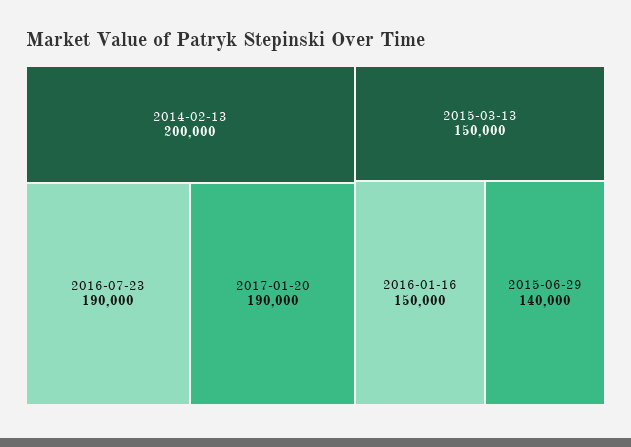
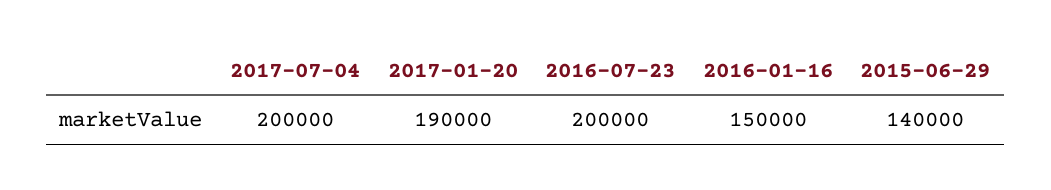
2014-02-13: 200000 -> none
2016-07-23: 190000 -> 200000
2015-03-13: 150000 -> none
2017-07-04: none -> 200000

